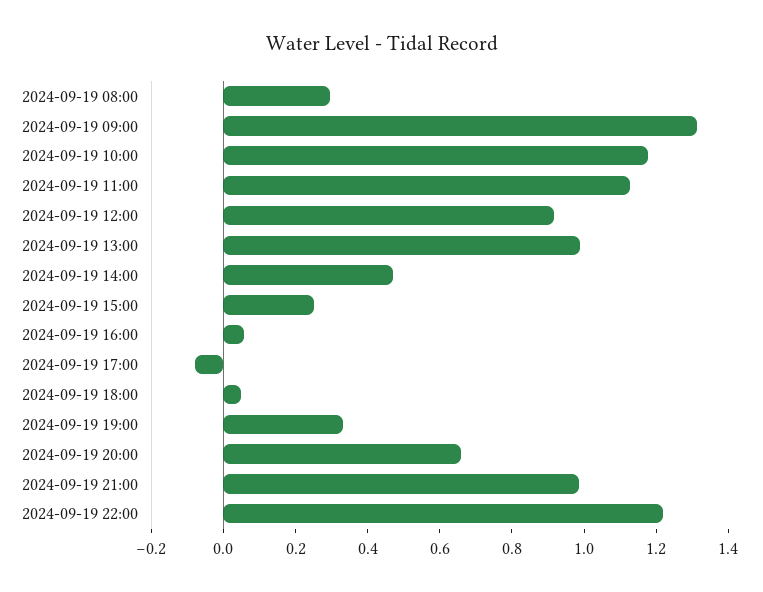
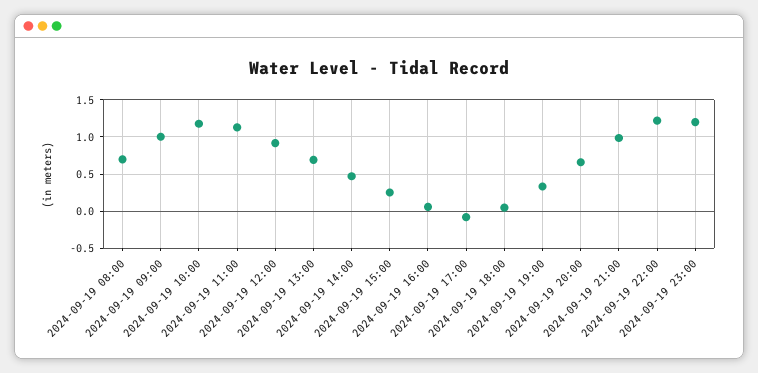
2024-09-19 08:00: 0.3 -> 0.7
2024-09-19 09:00: 1.3 -> 1
2024-09-19 13:00: 1 -> 0.7
2024-09-19 23:00: none -> 1.2

